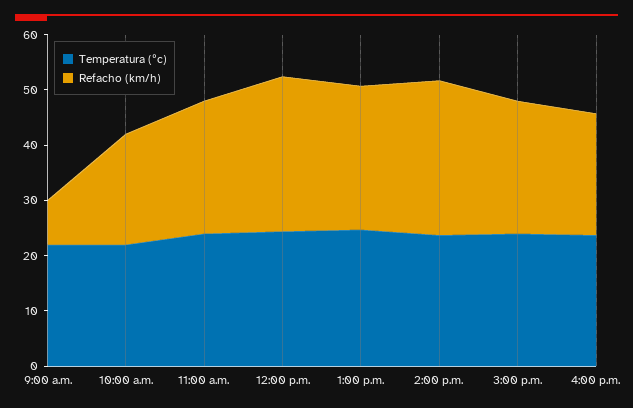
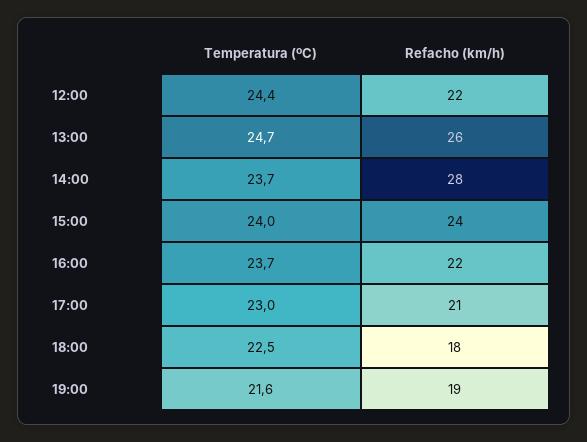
Temperatura (ºc), 9:00 a.m.: 22 -> none
Refacho (km/h), 9:00 a.m.: 8 -> none
Temperatura (ºc), 10:00 a.m.: 22 -> none
Refacho (km/h), 10:00 a.m.: 20 -> none
Temperatura (ºc), 11:00 a.m.: 24 -> none
Refacho (km/h), 11:00 a.m.: 24 -> none
Refacho (km/h), 12:00 p.m.: 28 -> 22
Temperatura (ºc), 17:00: none -> 23
Refacho (km/h), 17:00: none -> 21
Temperatura (ºc), 18:00: none -> 22.5
Refacho (km/h), 18:00: none -> 18
Temperatura (ºc), 19:00: none -> 21.6
Refacho (km/h), 19:00: none -> 19

